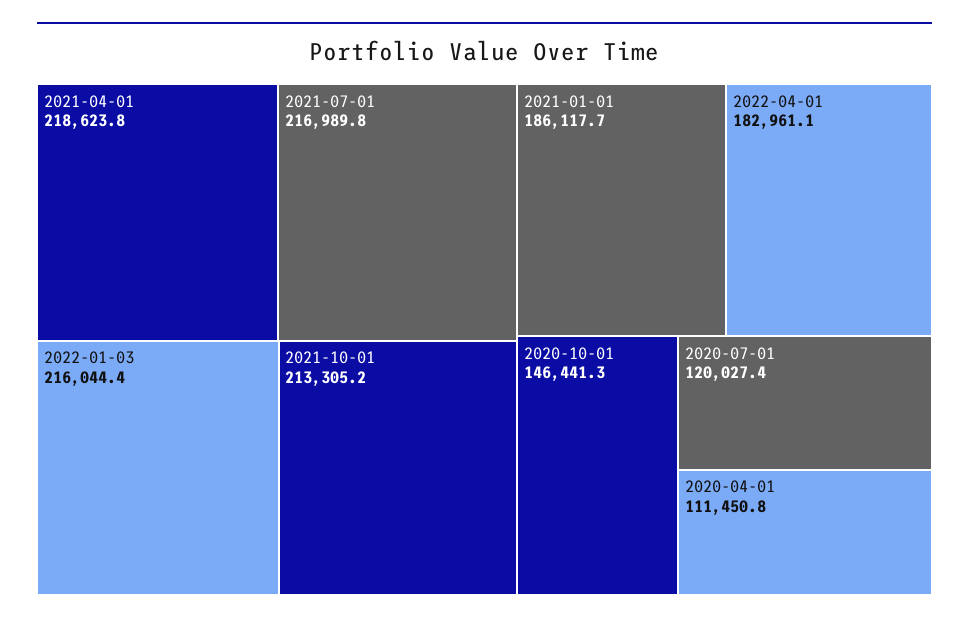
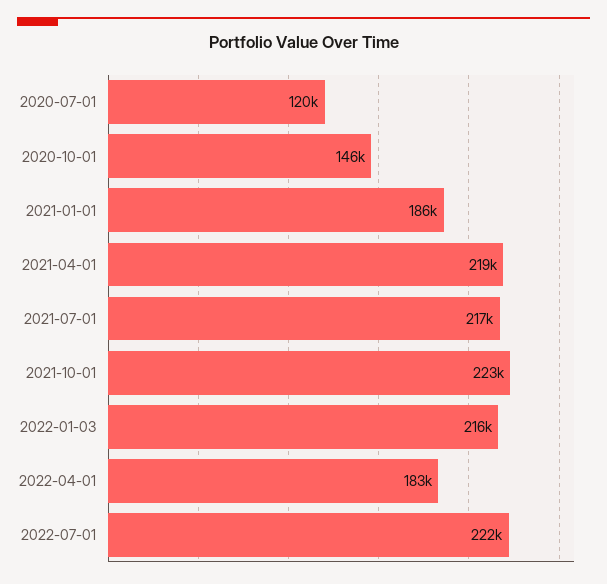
2021-10-01: 213305.2 -> 223000
2020-04-01: 111450.8 -> none
2022-07-01: none -> 222000

